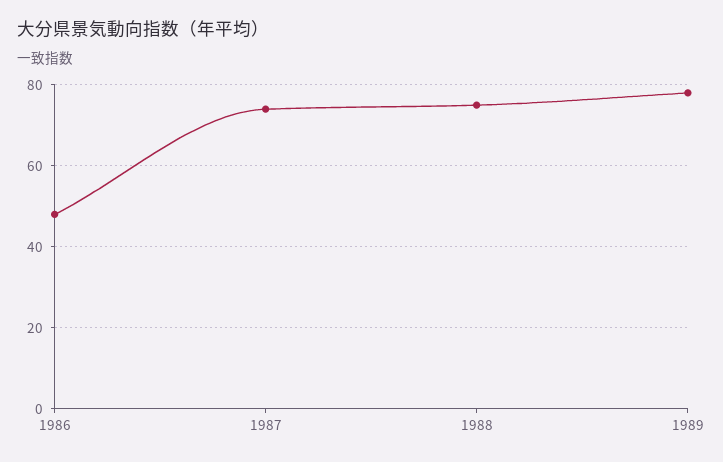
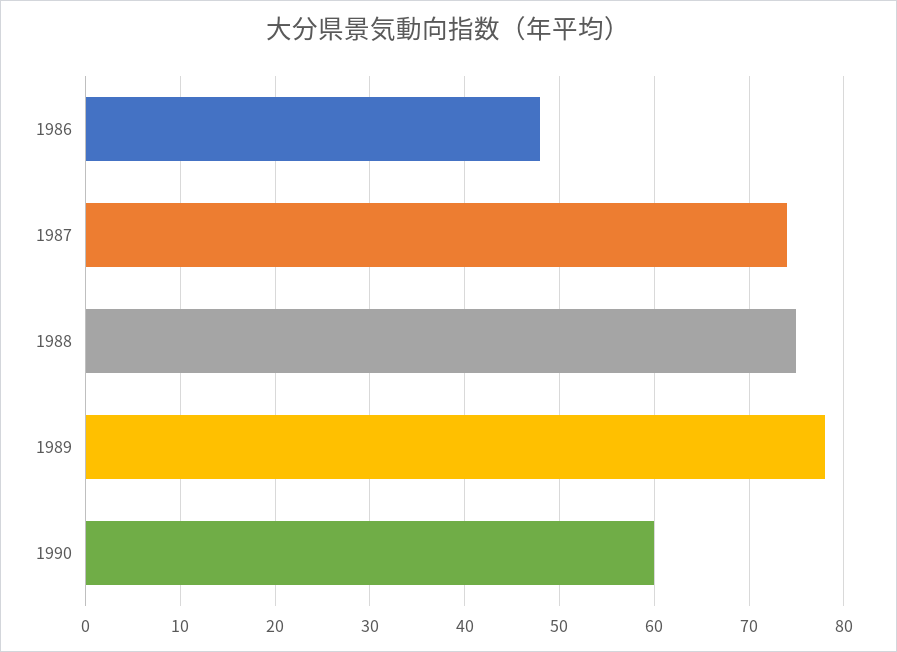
1990: none -> 60

